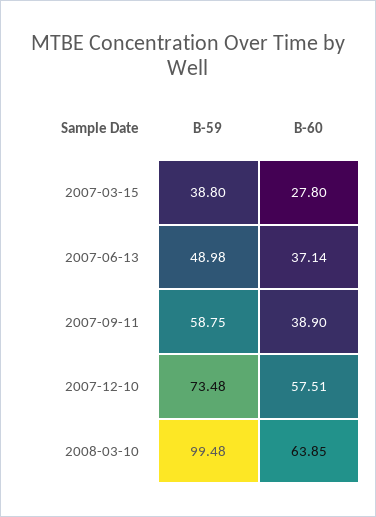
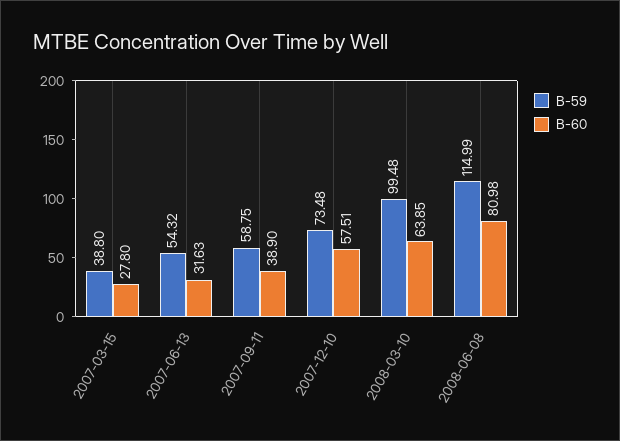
B-59, 2007-06-13: 48.98 -> 54.32
B-60, 2007-06-13: 37.14 -> 31.63
B-59, 2008-06-08: none -> 114.99
B-60, 2008-06-08: none -> 80.98

